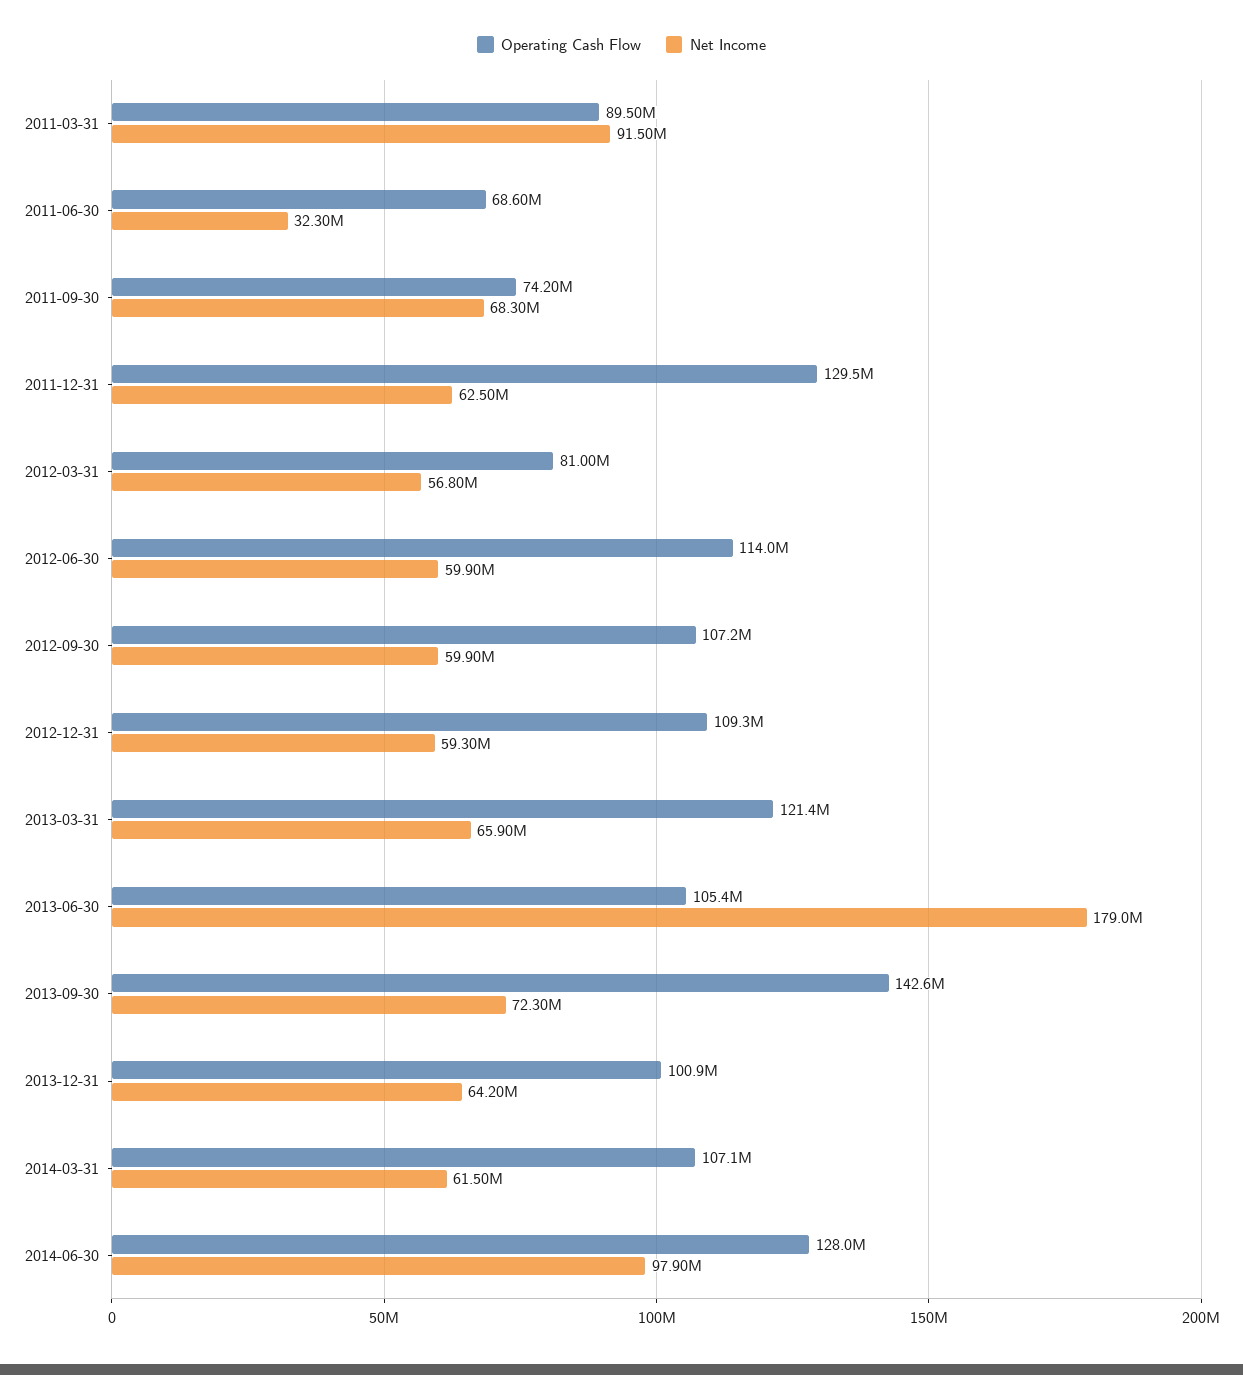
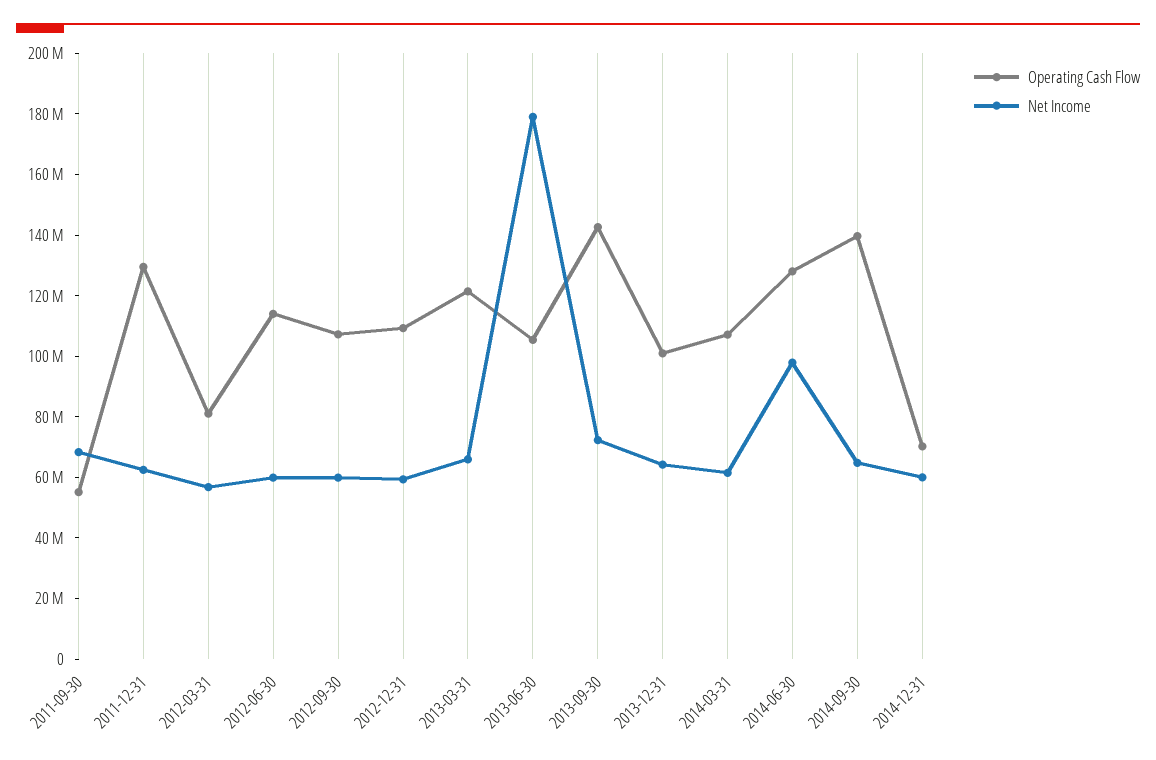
Operating Cash Flow, 2011-03-31: 89500000 -> none
Net Income, 2011-03-31: 91500000 -> none
Operating Cash Flow, 2011-06-30: 68600000 -> none
Net Income, 2011-06-30: 32300000 -> none
Operating Cash Flow, 2011-09-30: 74200000 -> 55000000
Operating Cash Flow, 2014-09-30: none -> 140000000
Net Income, 2014-09-30: none -> 65000000
Operating Cash Flow, 2014-12-31: none -> 70000000
Net Income, 2014-12-31: none -> 60000000

